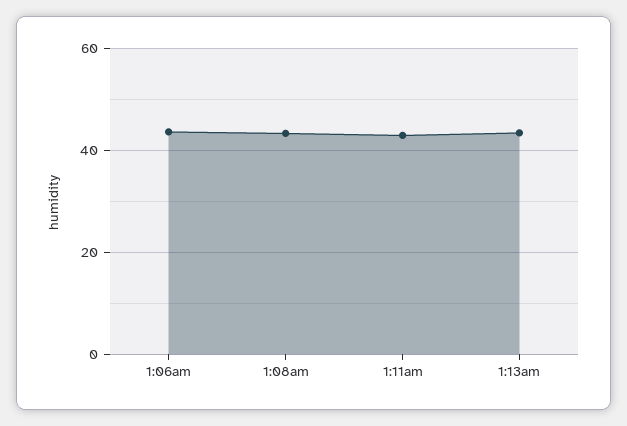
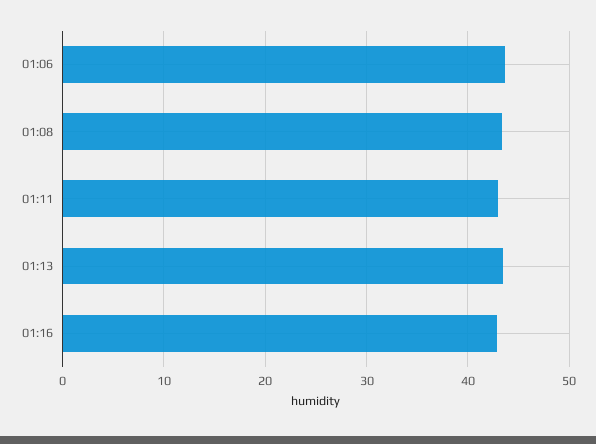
01:16: none -> 43

